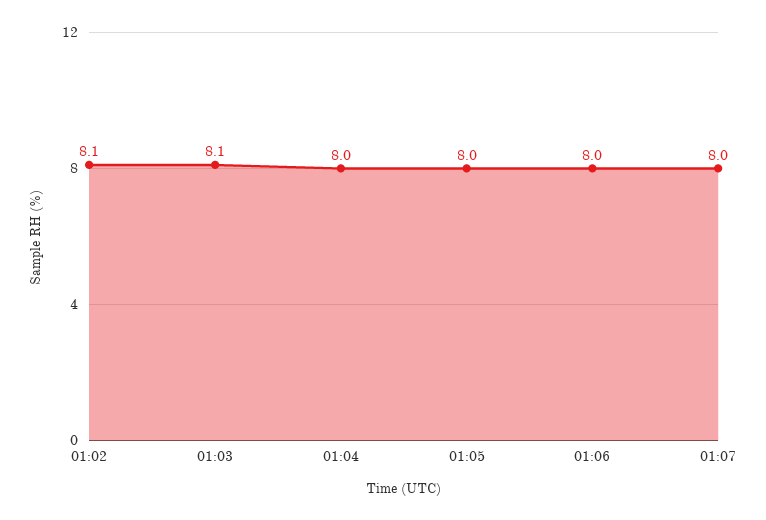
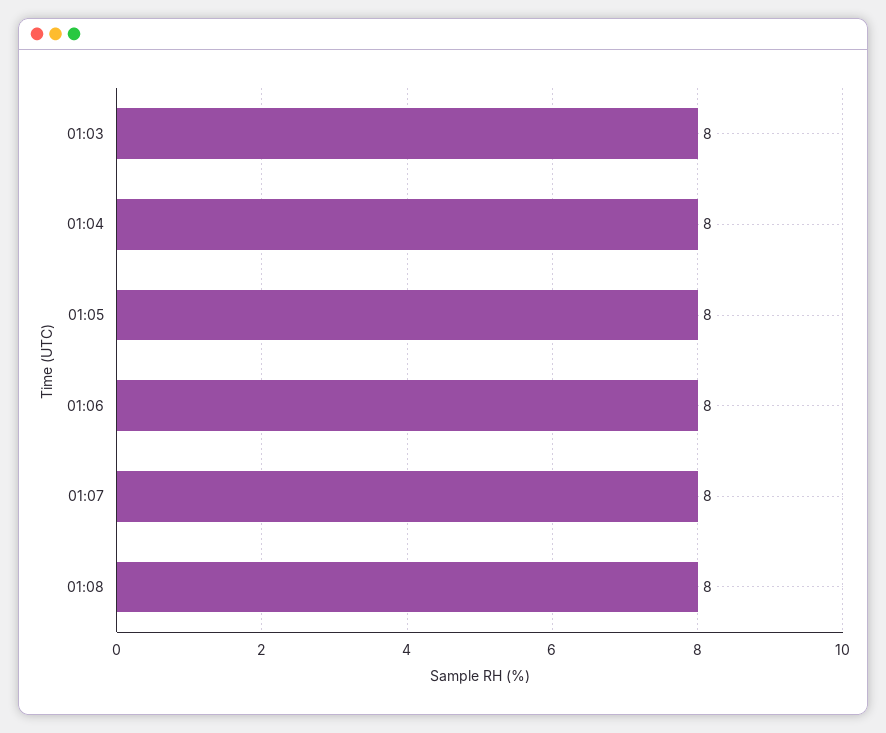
01:02: 8.1 -> none
01:03: 8.1 -> 8
01:08: none -> 8

